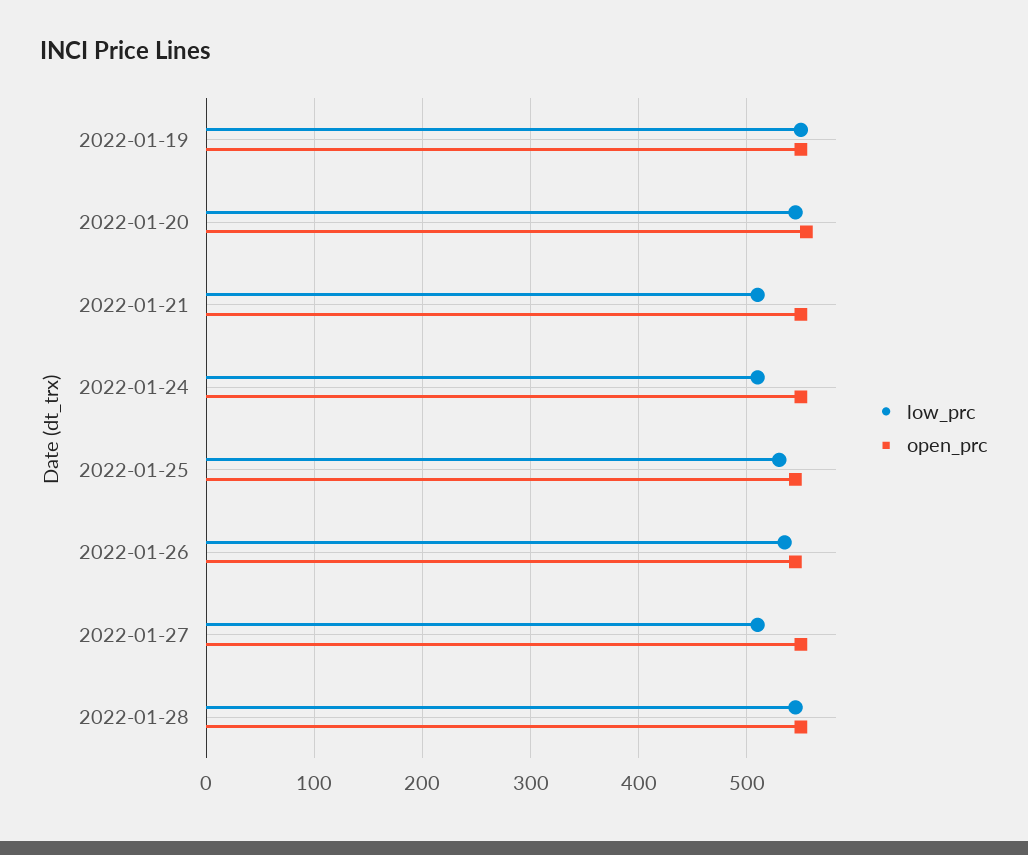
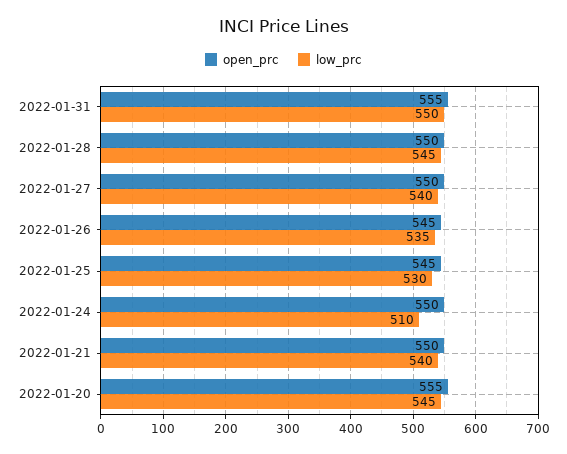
low_prc, 2022-01-19: 550 -> none
open_prc, 2022-01-19: 550 -> none
low_prc, 2022-01-21: 510 -> 540
low_prc, 2022-01-27: 510 -> 540
open_prc, 2022-01-31: none -> 555
low_prc, 2022-01-31: none -> 550

